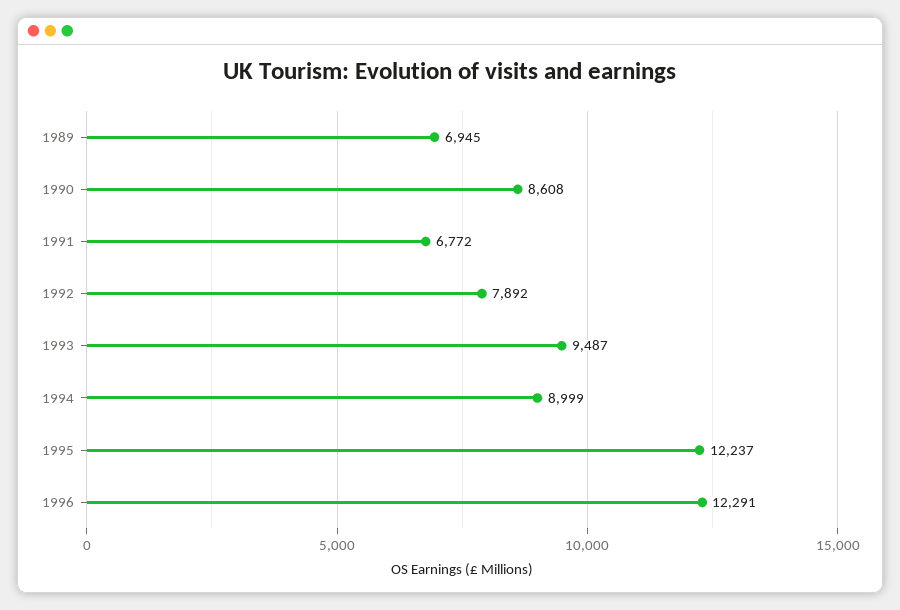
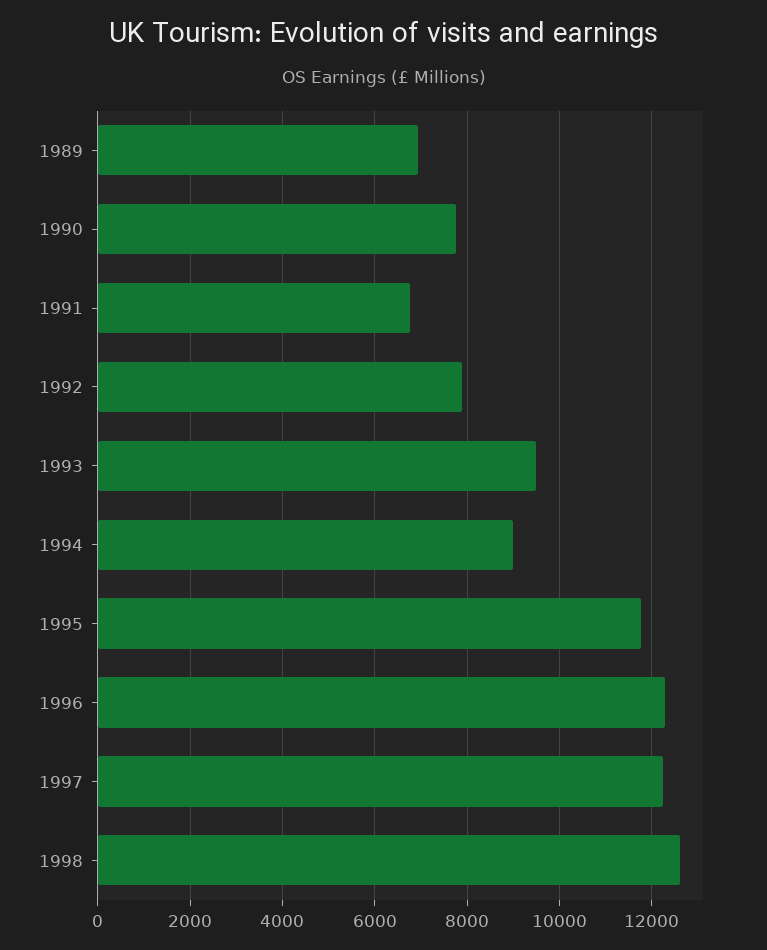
1990: 8608 -> 7800
1995: 12237 -> 11800
1997: none -> 12200
1998: none -> 12600

